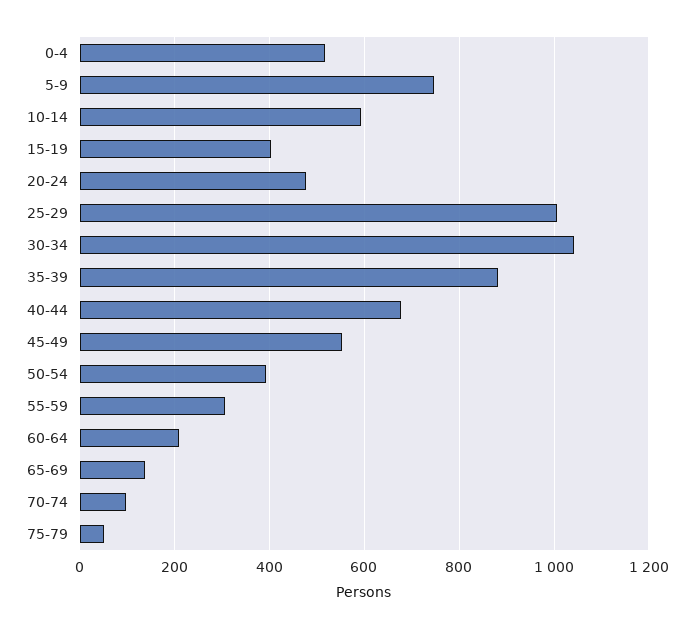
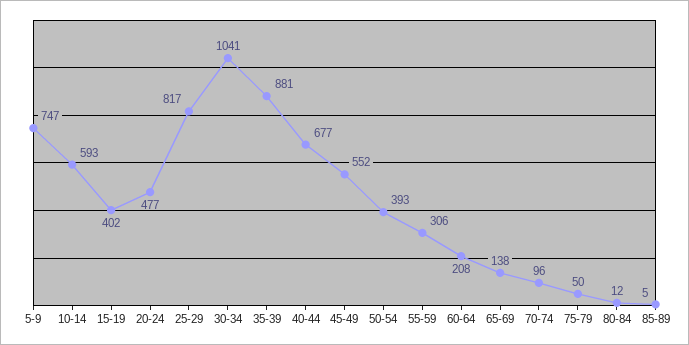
0-4: 520 -> none
25-29: 1000 -> 817
80-84: none -> 12
85-89: none -> 5

